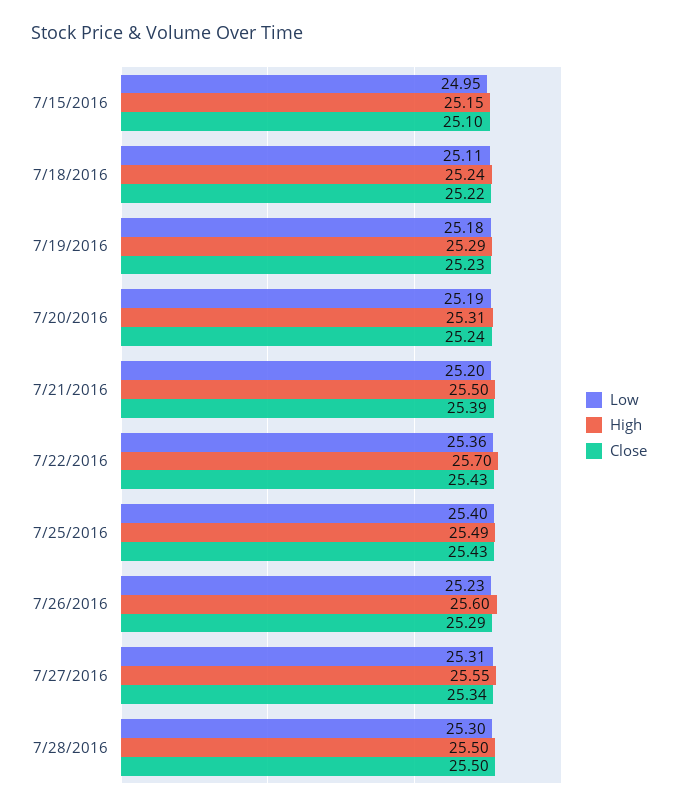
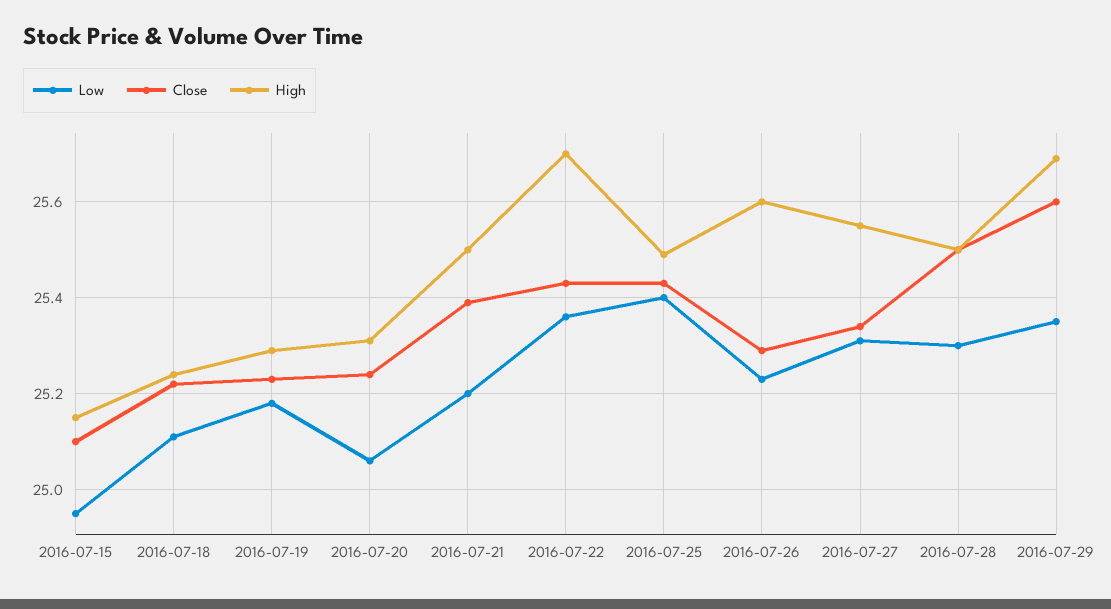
Low, 7/20/2016: 25.19 -> 25.05
Low, 2016-07-29: none -> 25.35
Close, 2016-07-29: none -> 25.6
High, 2016-07-29: none -> 25.7

